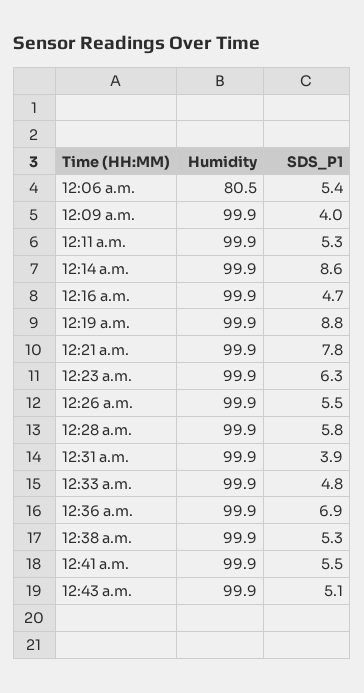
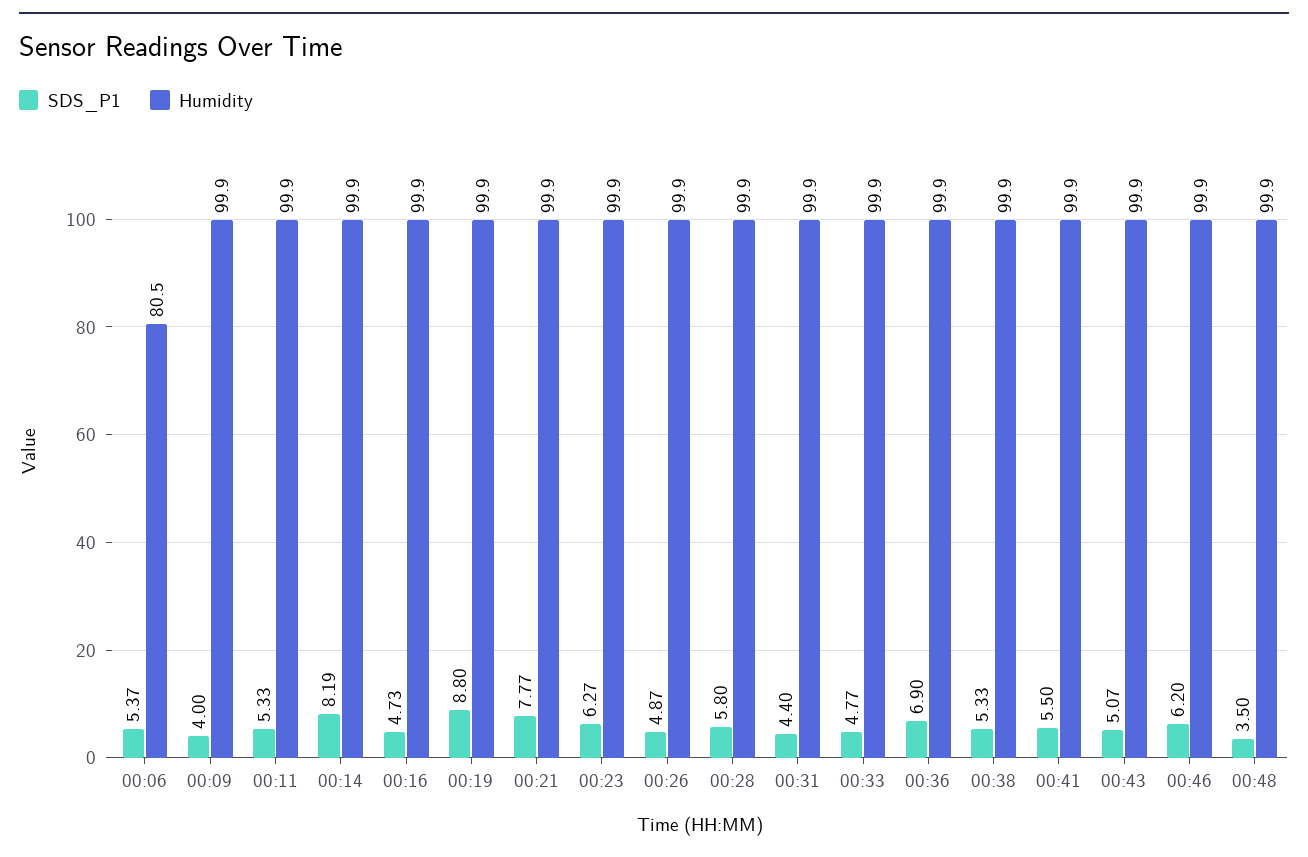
SDS_P1, 12:14 a.m.: 8.6 -> 8.19
SDS_P1, 12:26 a.m.: 5.5 -> 4.87
SDS_P1, 12:31 a.m.: 3.9 -> 4.4
SDS_P1, 00:46: none -> 6.2
Humidity, 00:46: none -> 99.9
SDS_P1, 00:48: none -> 3.5
Humidity, 00:48: none -> 99.9

